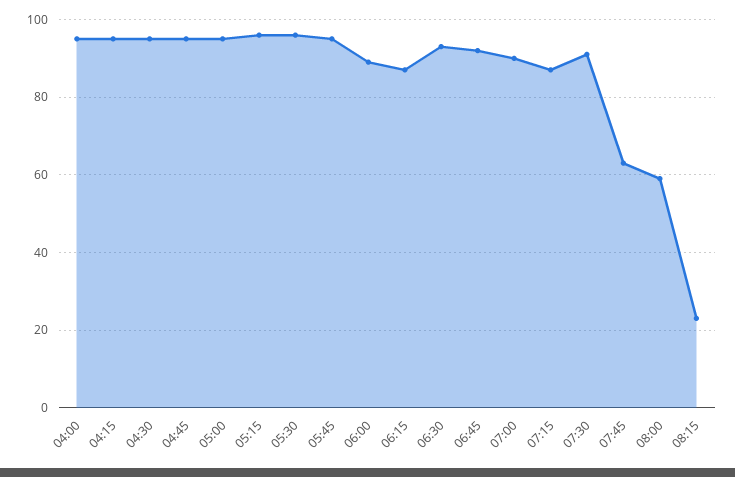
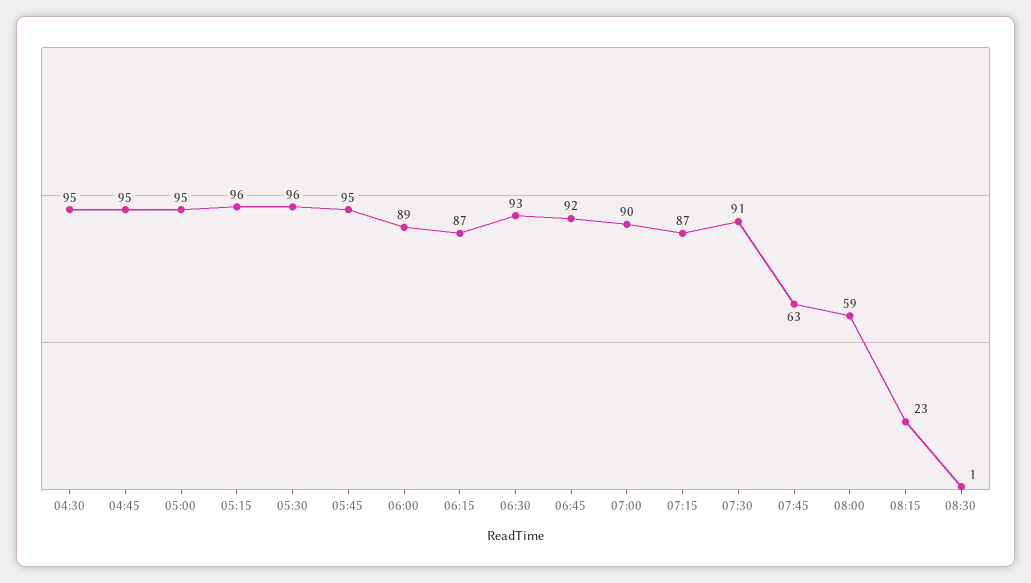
04:00: 95 -> none
04:15: 95 -> none
08:30: none -> 1

